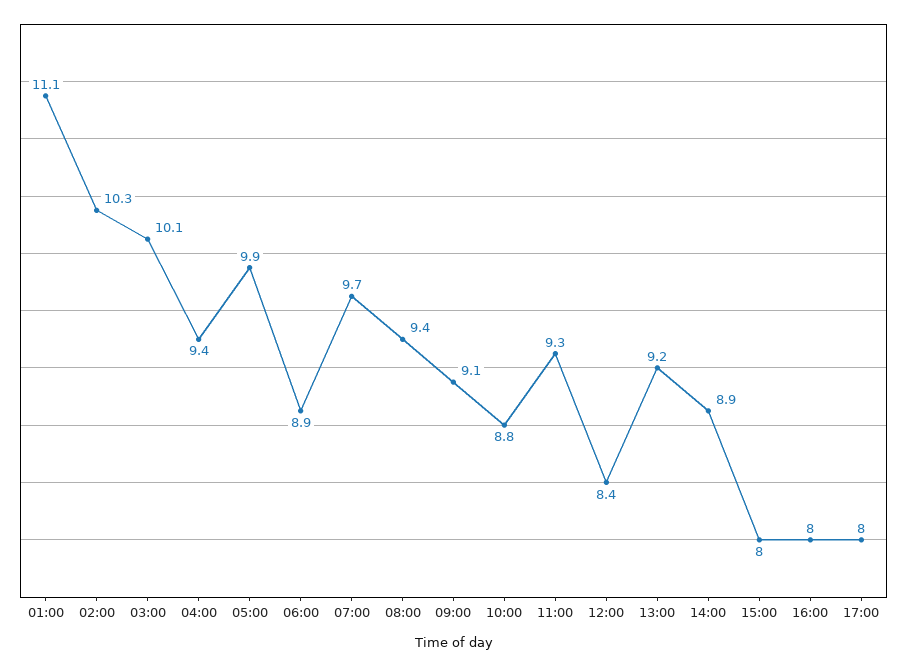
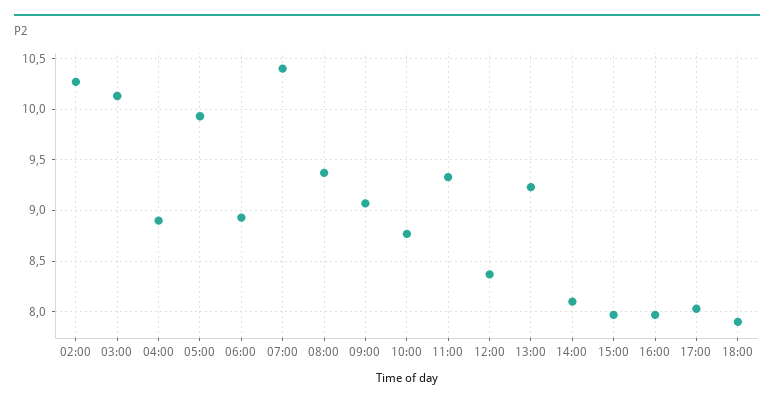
01:00: 11.1 -> none
04:00: 9.4 -> 8.9
07:00: 9.7 -> 10.4
14:00: 8.9 -> 8.1
18:00: none -> 7.9

